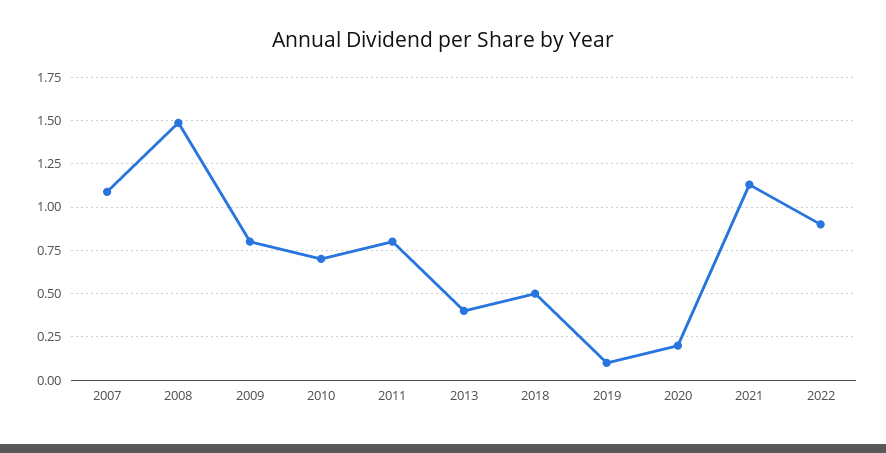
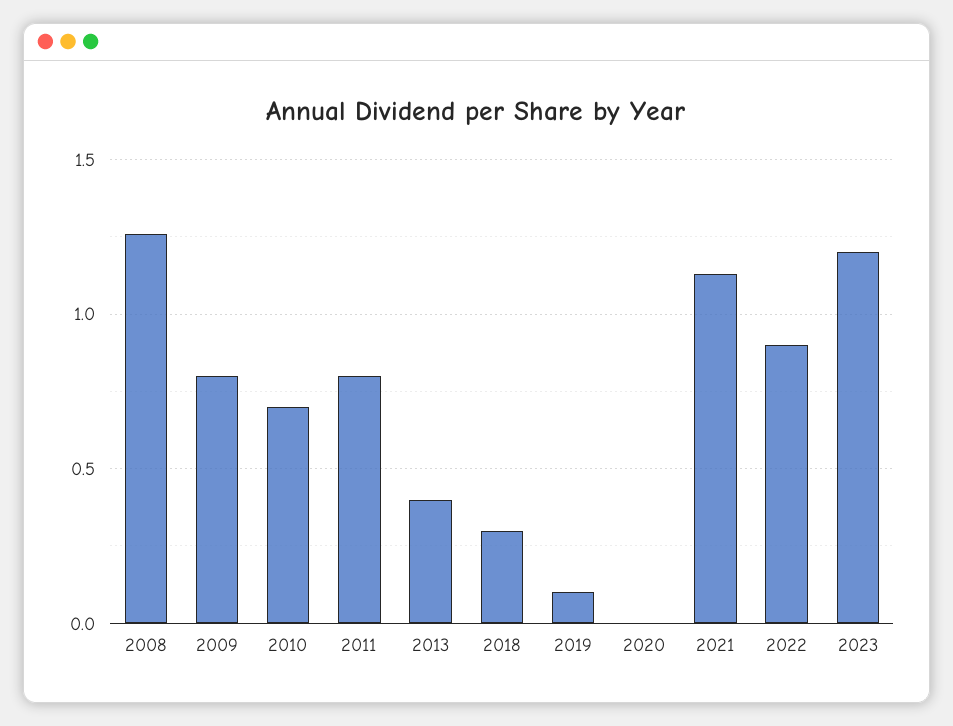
2007: 1.1 -> none
2008: 1.5 -> 1.25
2018: 0.5 -> 0.3
2020: 0.2 -> 0
2023: none -> 1.2

